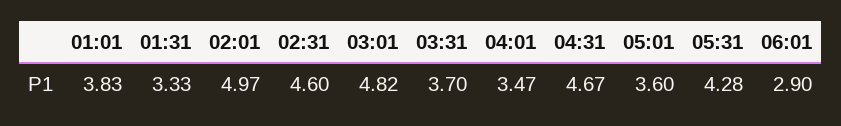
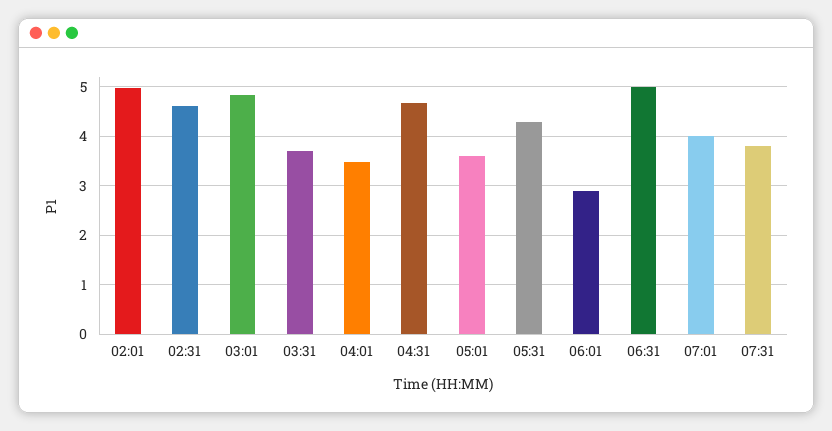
01:01: 3.83 -> none
01:31: 3.33 -> none
06:31: none -> 5
07:01: none -> 4
07:31: none -> 3.8

